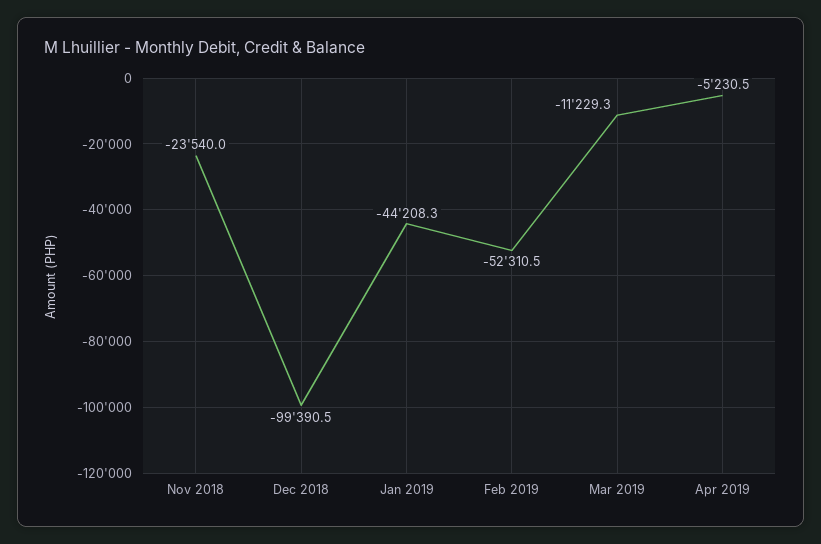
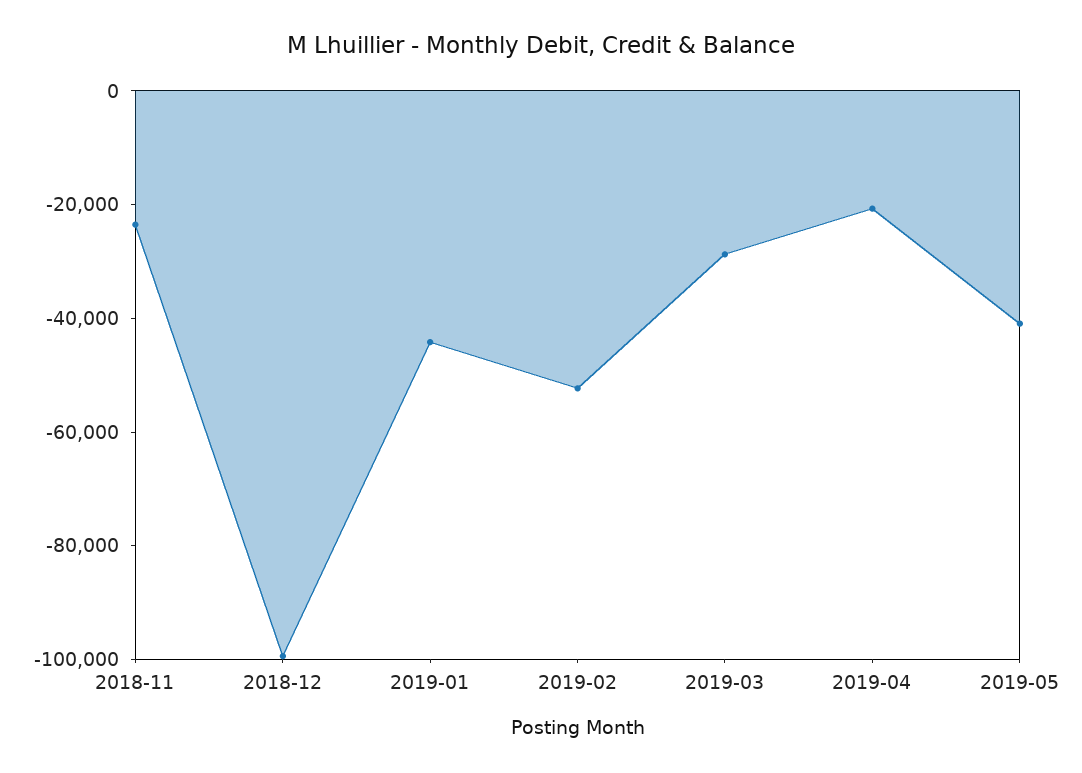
Mar 2019: -11229.3 -> -30000
Apr 2019: -5230.5 -> -20000
2019-05: none -> -40000

